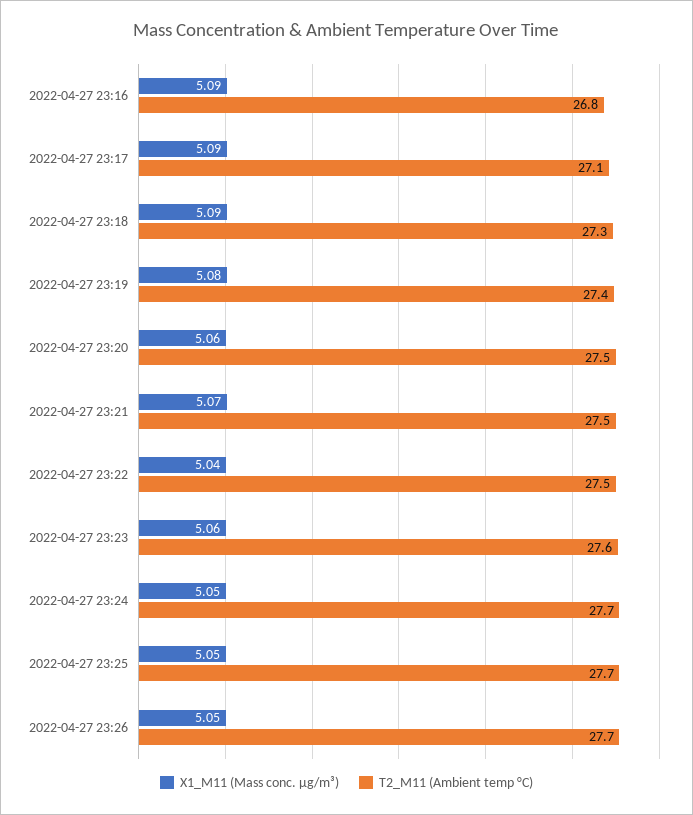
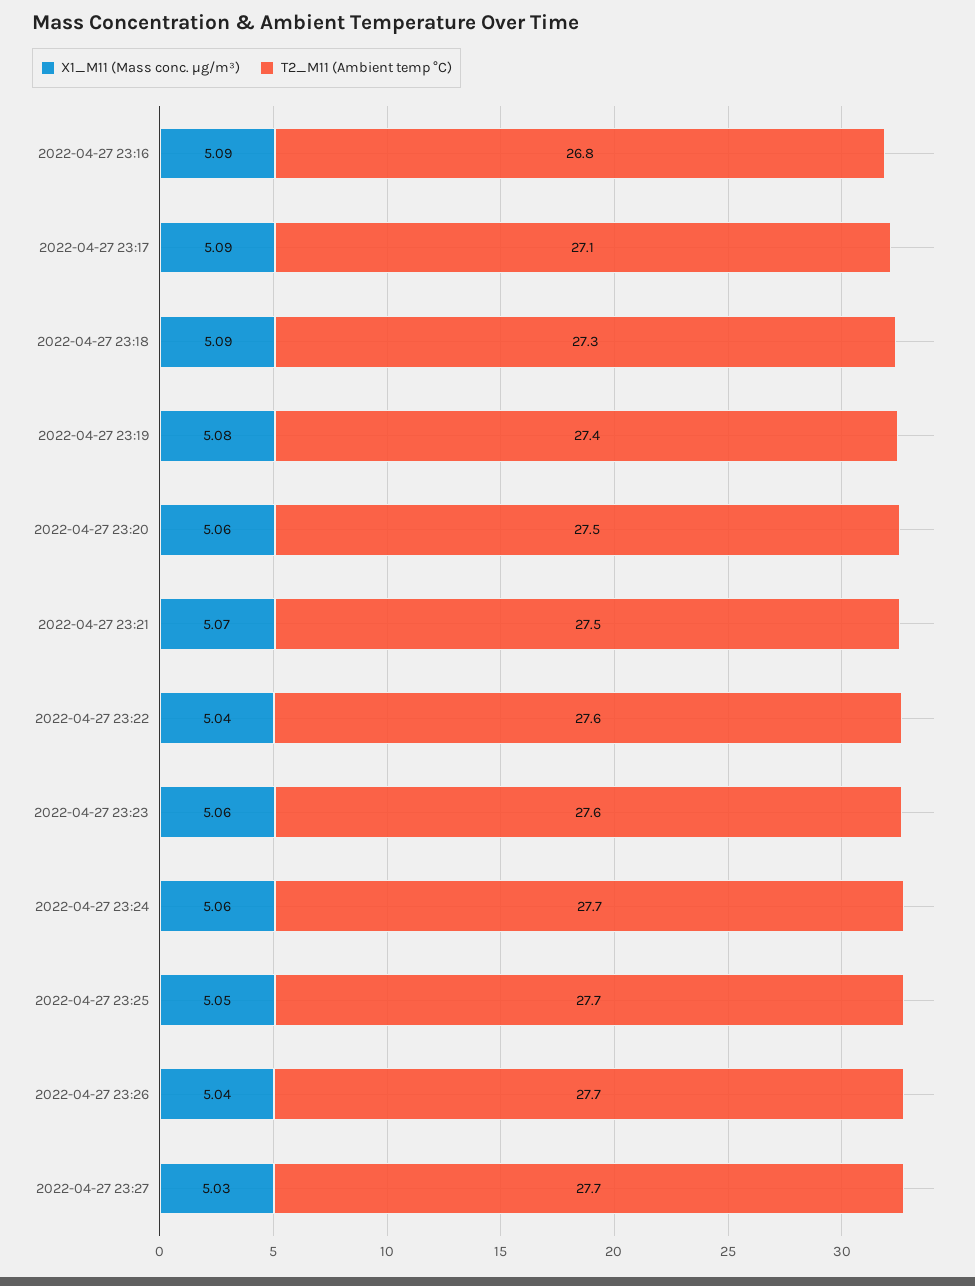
T2_M11 (Ambient temp °C), 2022-04-27 23:22: 27.5 -> 27.6
X1_M11 (Mass conc. μg/m³), 2022-04-27 23:24: 5.05 -> 5.06
X1_M11 (Mass conc. μg/m³), 2022-04-27 23:26: 5.05 -> 5.04
X1_M11 (Mass conc. μg/m³), 2022-04-27 23:27: none -> 5.03
T2_M11 (Ambient temp °C), 2022-04-27 23:27: none -> 27.7

